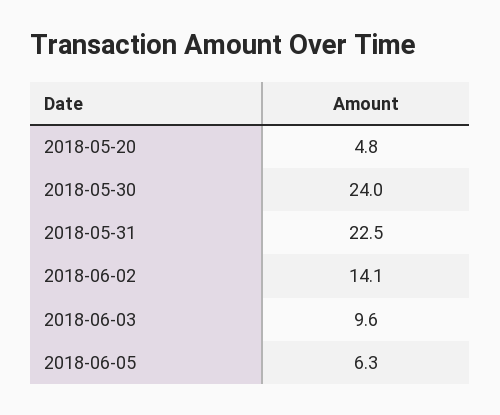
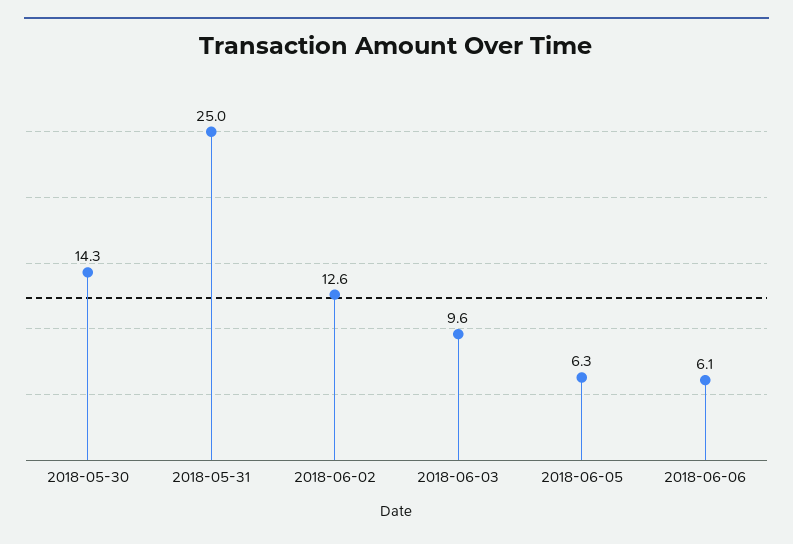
2018-05-20: 4.8 -> none
2018-05-30: 24 -> 14.3
2018-05-31: 22.5 -> 25
2018-06-02: 14.1 -> 12.6
2018-06-06: none -> 6.1

